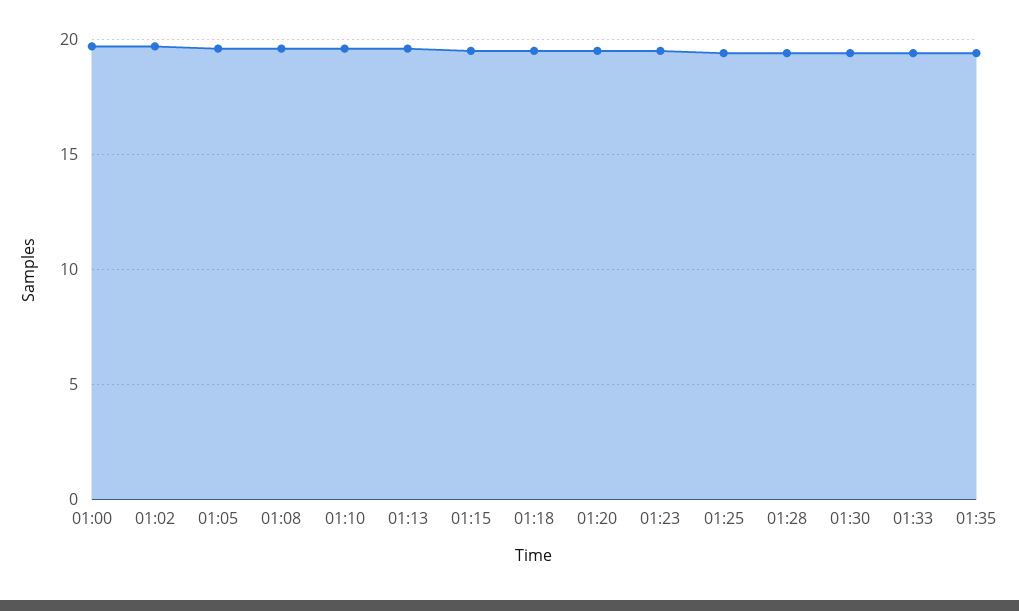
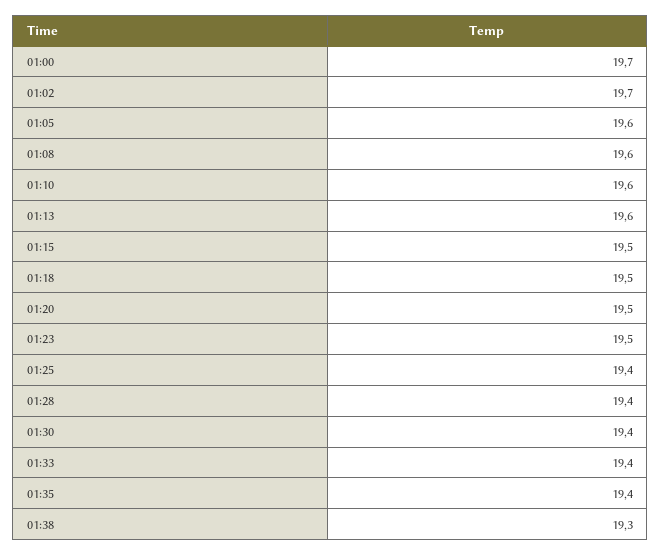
01:38: none -> 19.3

